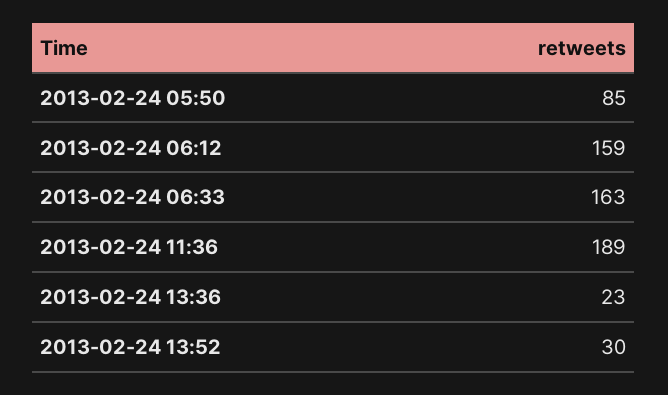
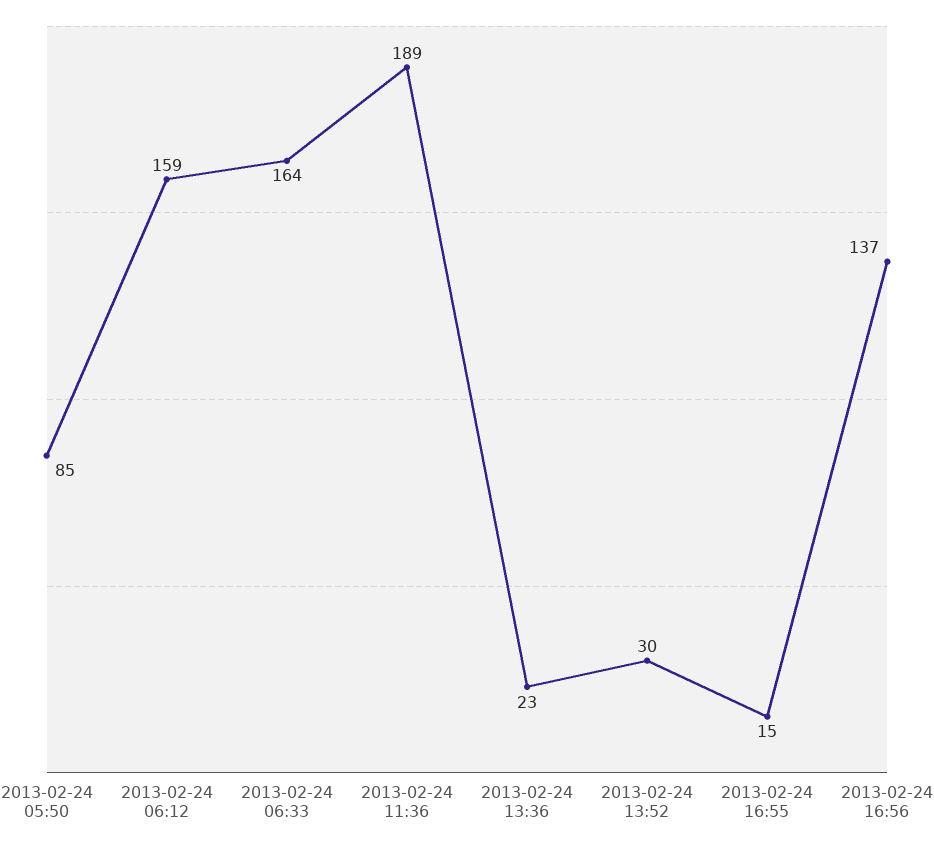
2013-02-24 06:33: 163 -> 164
2013-02-24 16:55: none -> 15
2013-02-24 16:56: none -> 137

